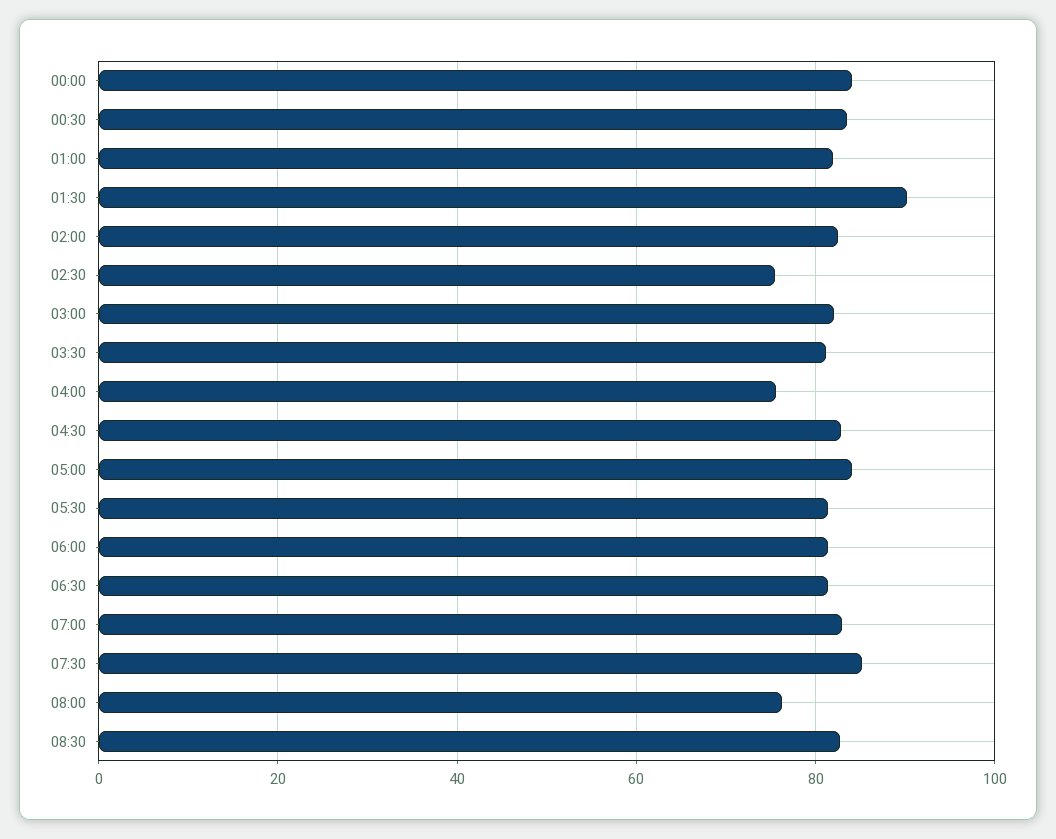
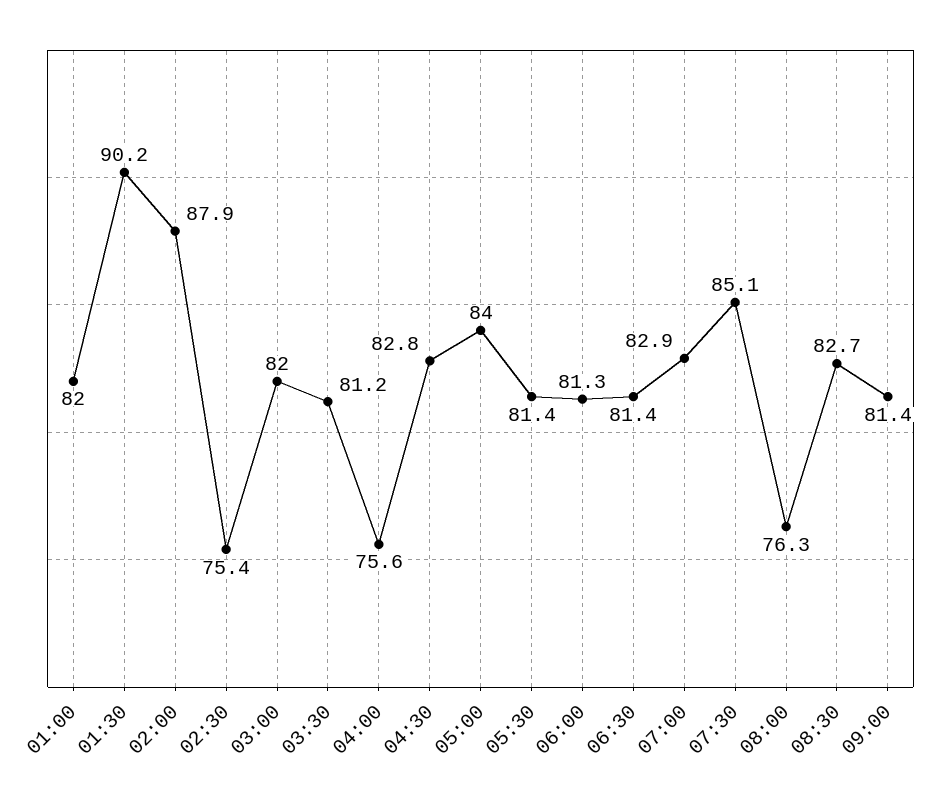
00:00: 84 -> none
00:30: 84 -> none
02:00: 82 -> 87.9
09:00: none -> 81.4

